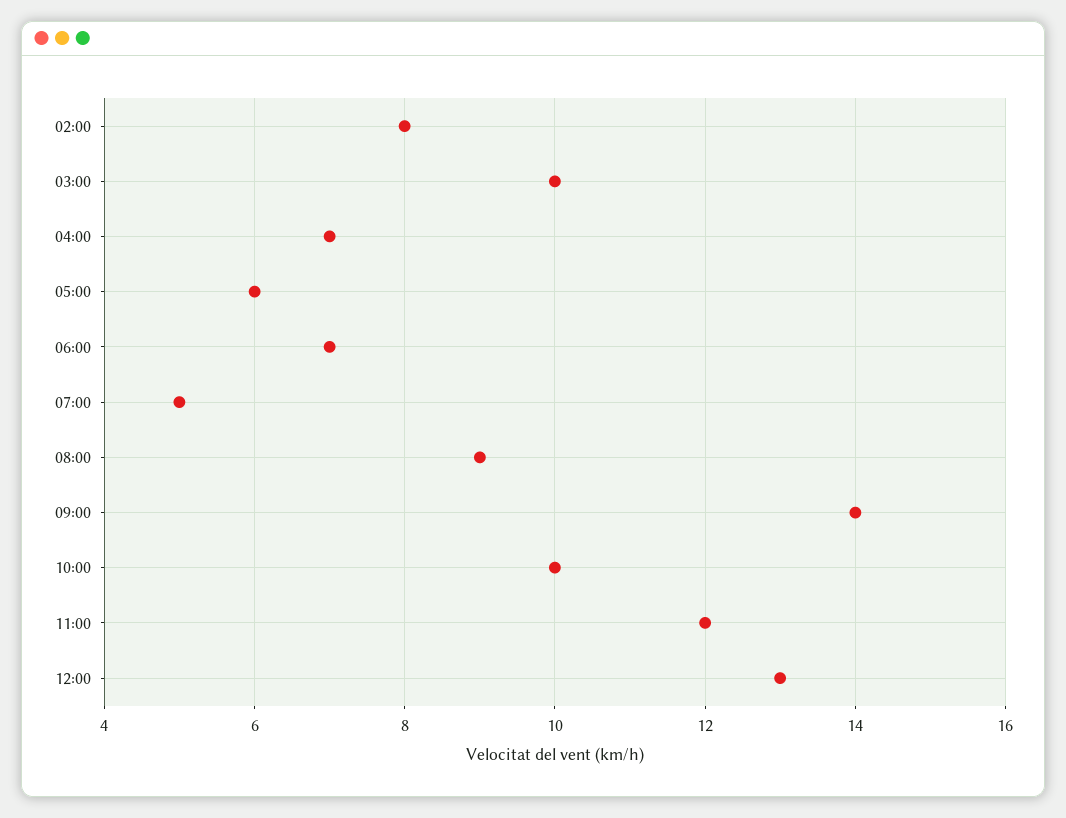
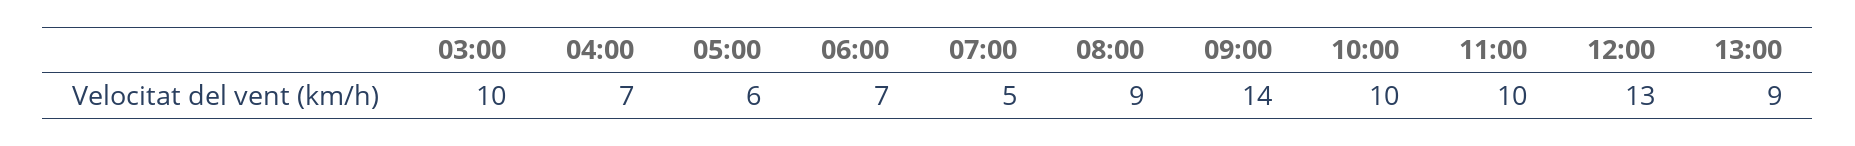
02:00: 8 -> none
11:00: 12 -> 10
13:00: none -> 9

